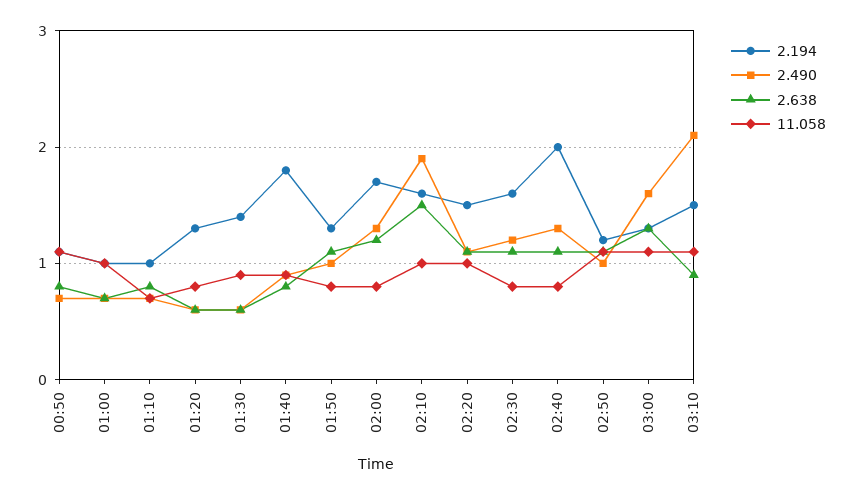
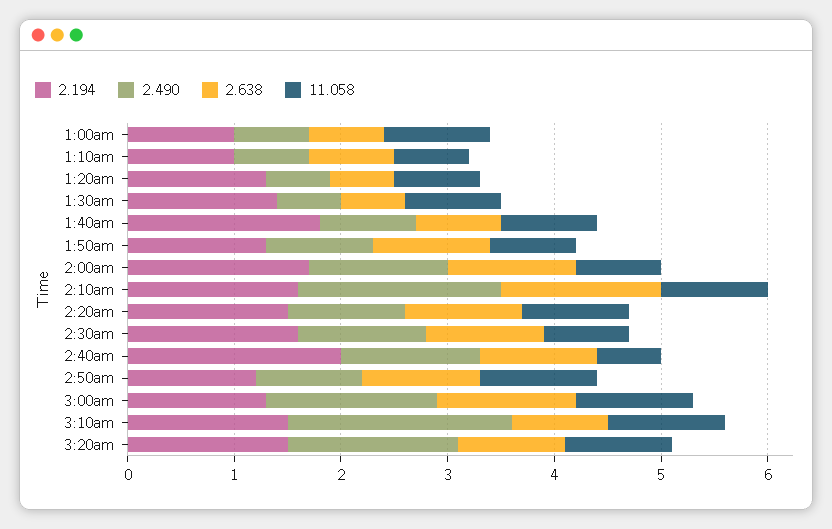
2.194, 00:50: 1.1 -> none
2.490, 00:50: 0.7 -> none
2.638, 00:50: 0.8 -> none
11.058, 00:50: 1.1 -> none
11.058, 02:40: 0.8 -> 0.6
2.194, 3:20am: none -> 1.5
2.490, 3:20am: none -> 1.6
2.638, 3:20am: none -> 1
11.058, 3:20am: none -> 1

